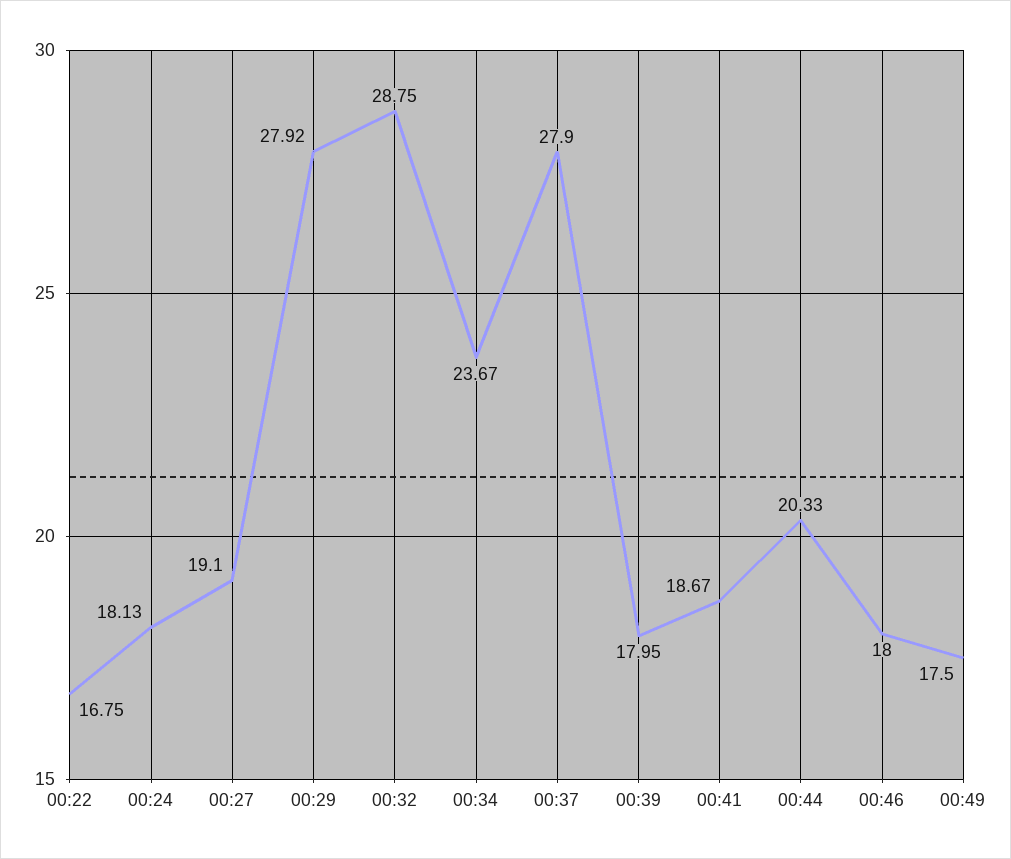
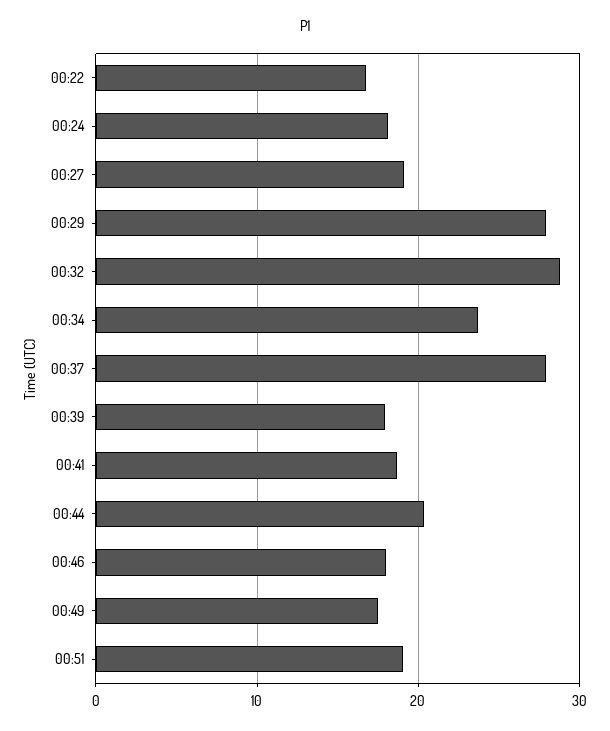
00:51: none -> 19

